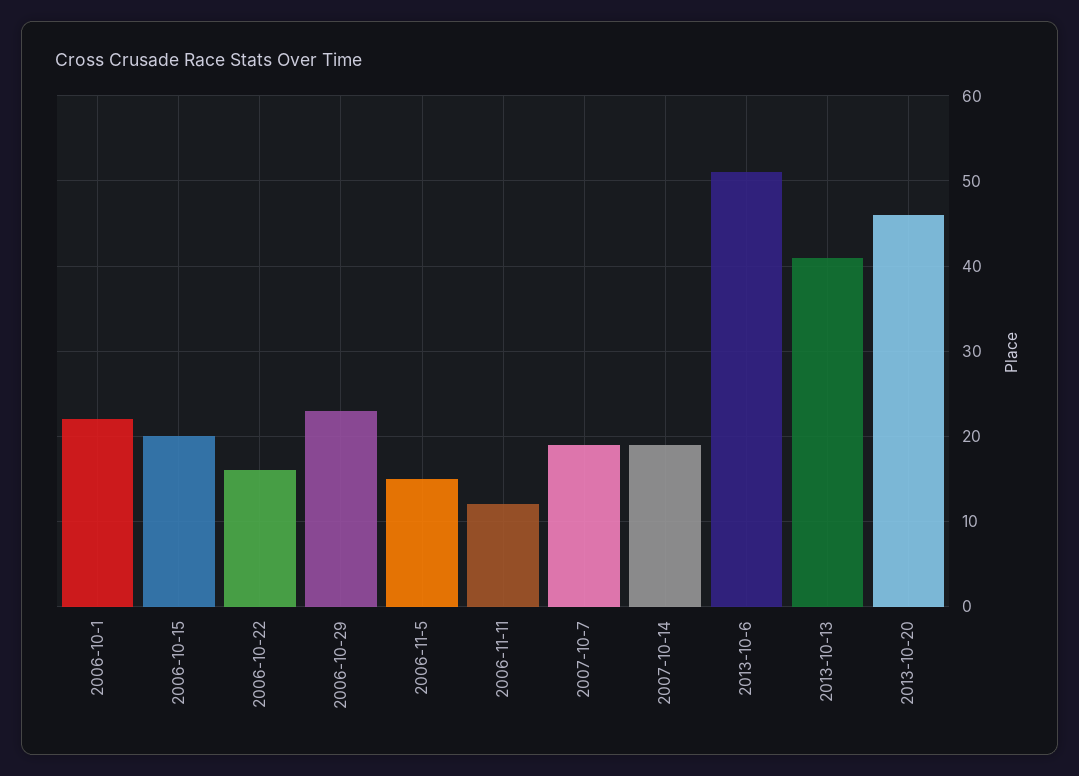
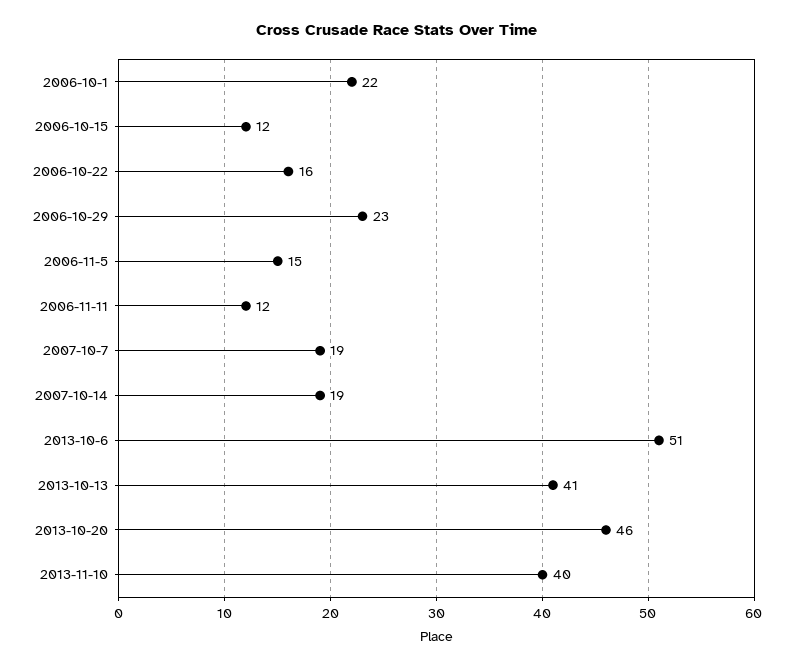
2006-10-15: 20 -> 12
2013-11-10: none -> 40

